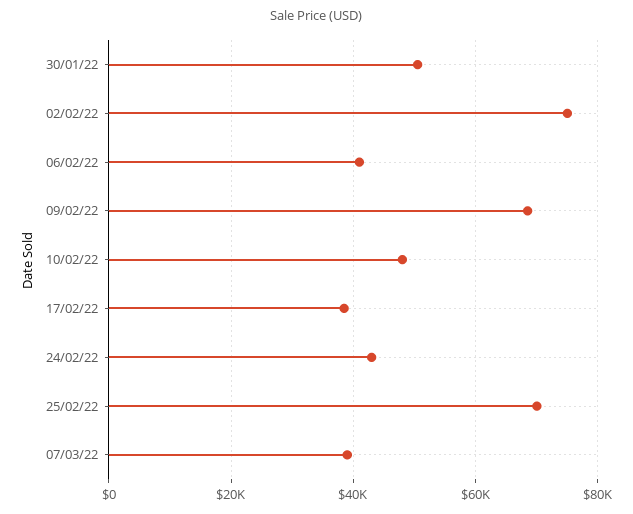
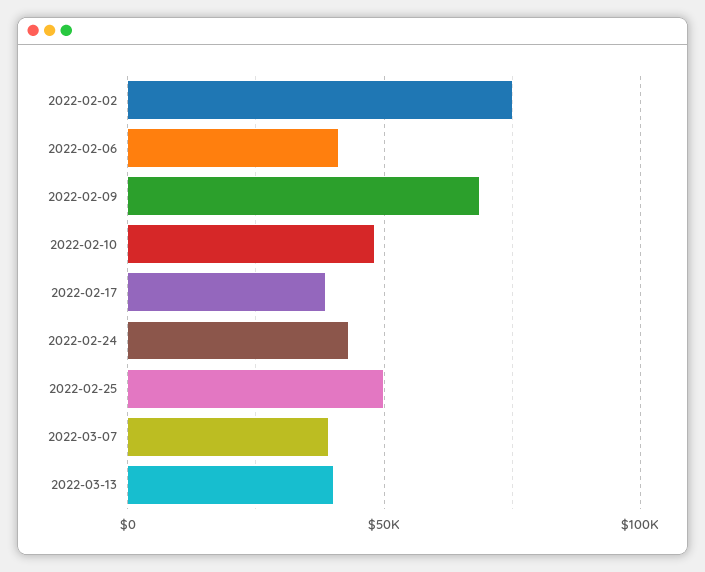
30/01/22: 50000 -> none
25/02/22: 70000 -> 50000
2022-03-13: none -> 40000

